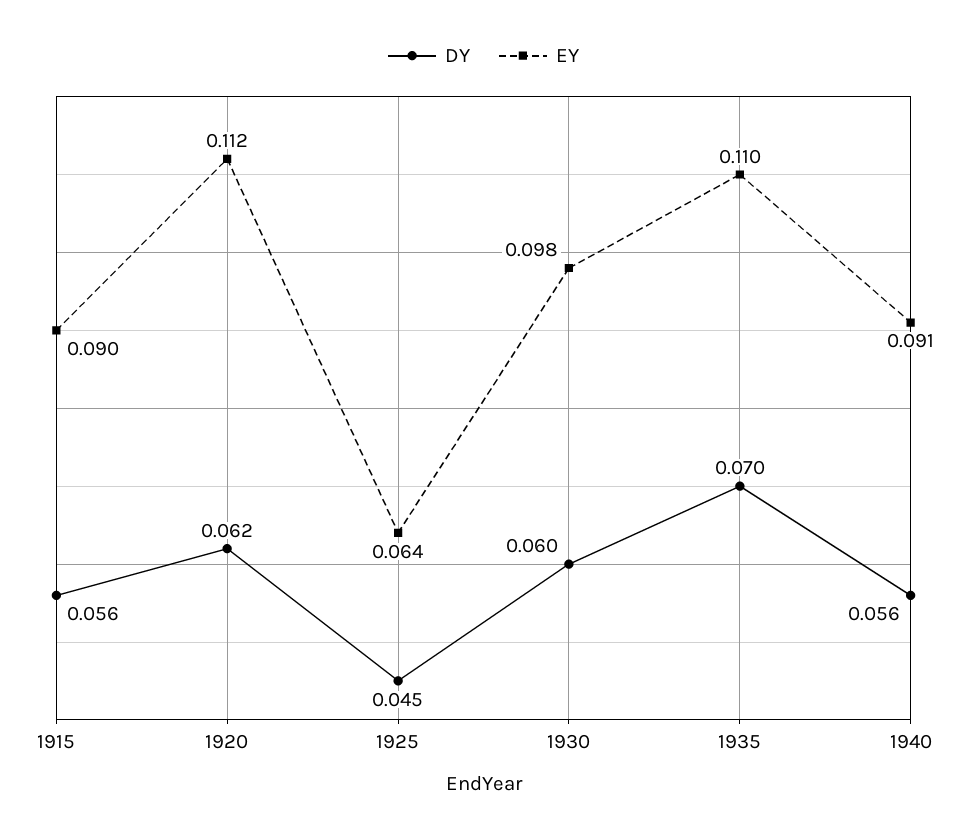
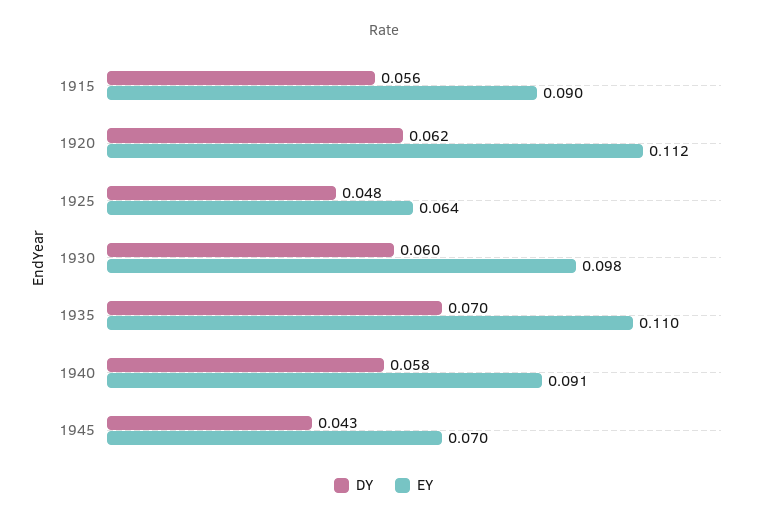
DY, 1925: 0.045 -> 0.048
DY, 1940: 0.056 -> 0.058
DY, 1945: none -> 0.043
EY, 1945: none -> 0.07

